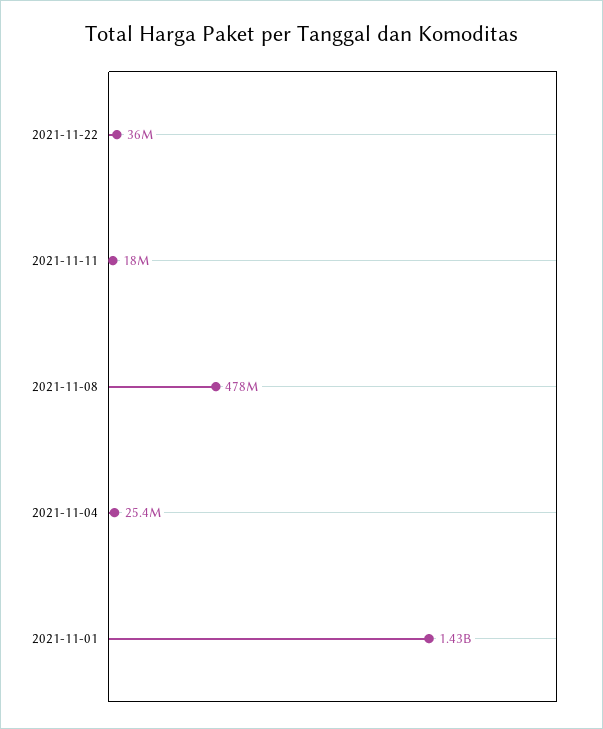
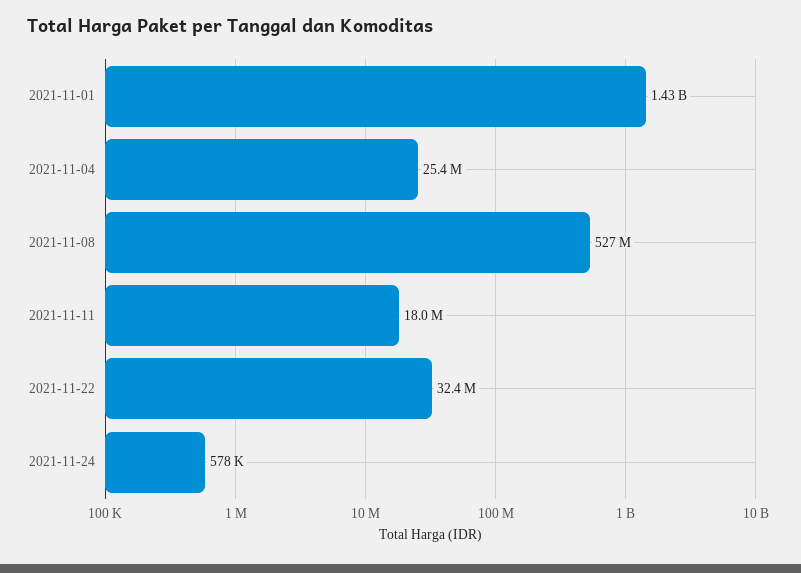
2021-11-22: 36000000 -> 32400000
2021-11-08: 478000000 -> 527000000
2021-11-24: none -> 578000

